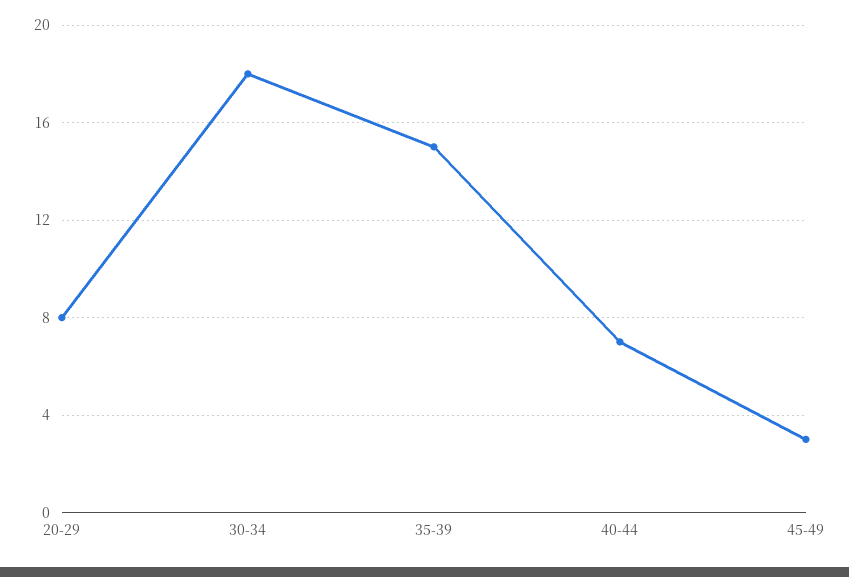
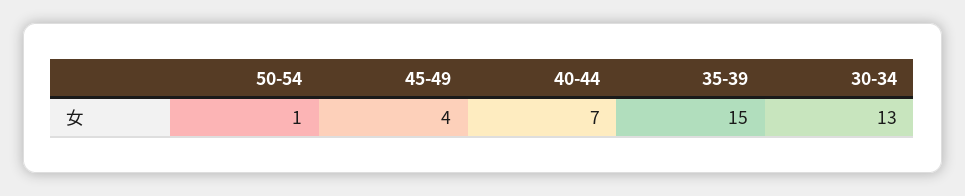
20-29: 8 -> none
30-34: 18 -> 13
45-49: 3 -> 4
50-54: none -> 1

